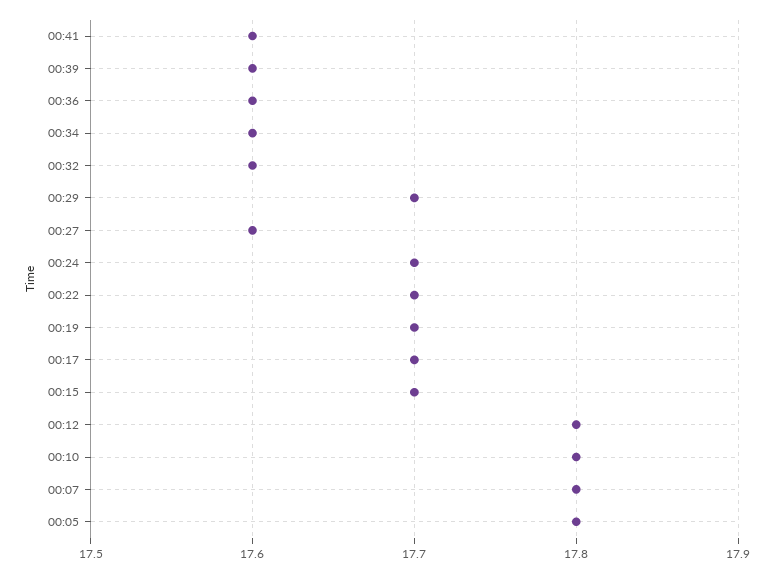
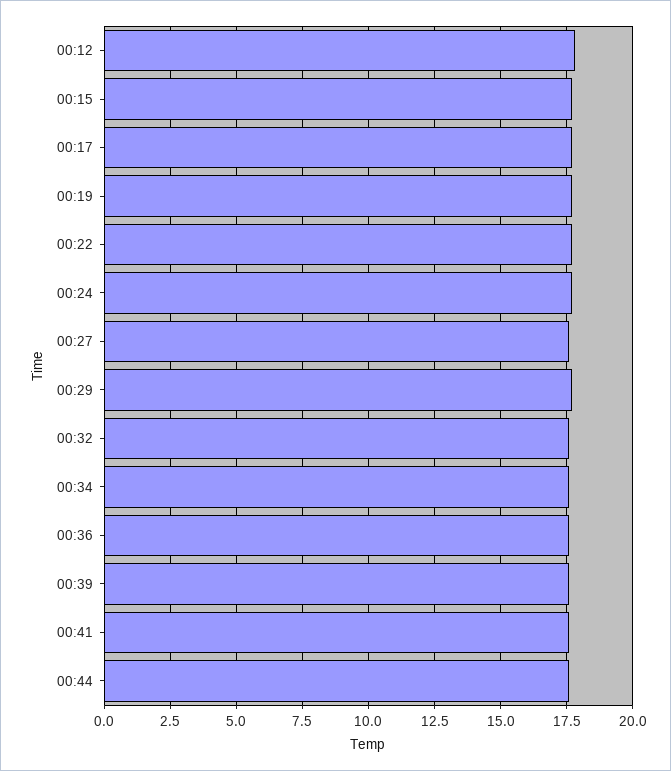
00:10: 17.8 -> none
00:07: 17.8 -> none
00:05: 17.8 -> none
00:44: none -> 17.5

